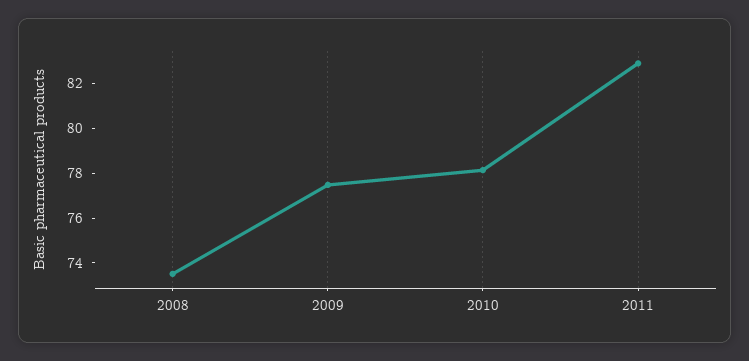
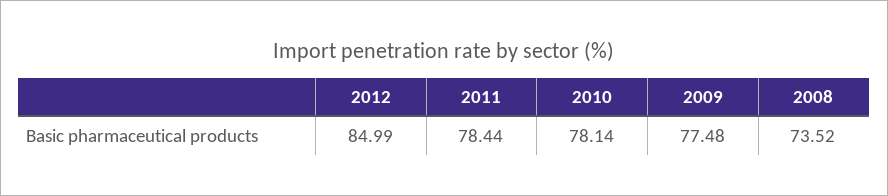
2011: 83 -> 78.44
2012: none -> 84.99

